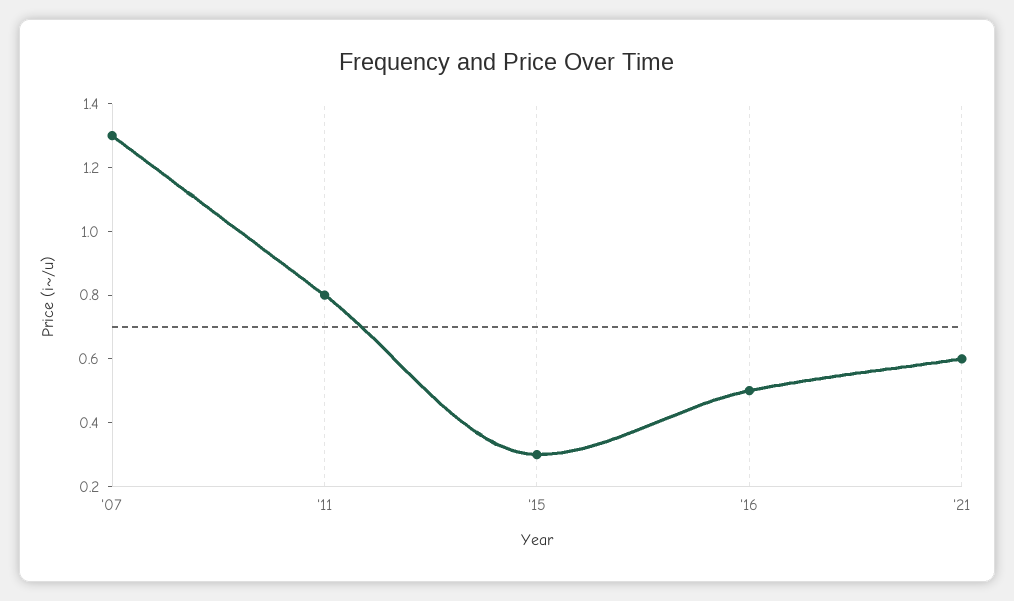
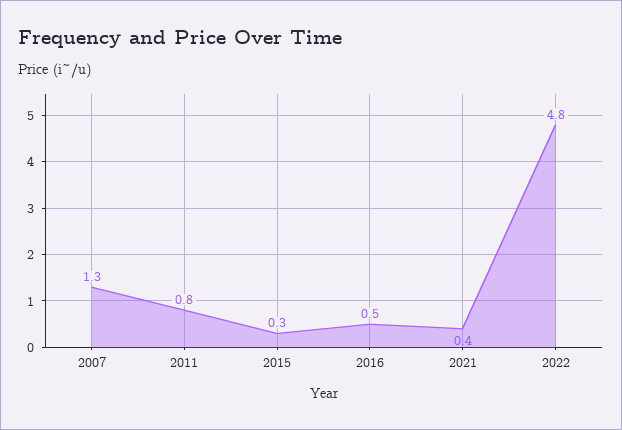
'21: 0.6 -> 0.4
2022: none -> 4.8

